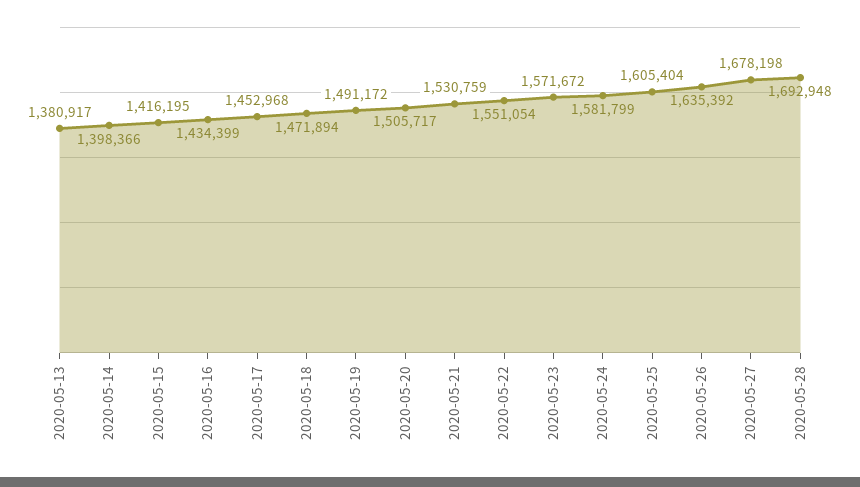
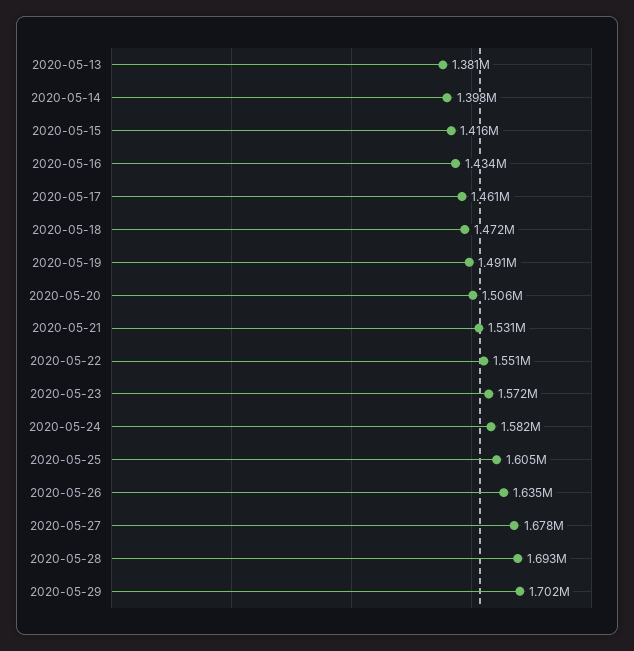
2020-05-17: 1452968 -> 1461000
2020-05-29: none -> 1702000

